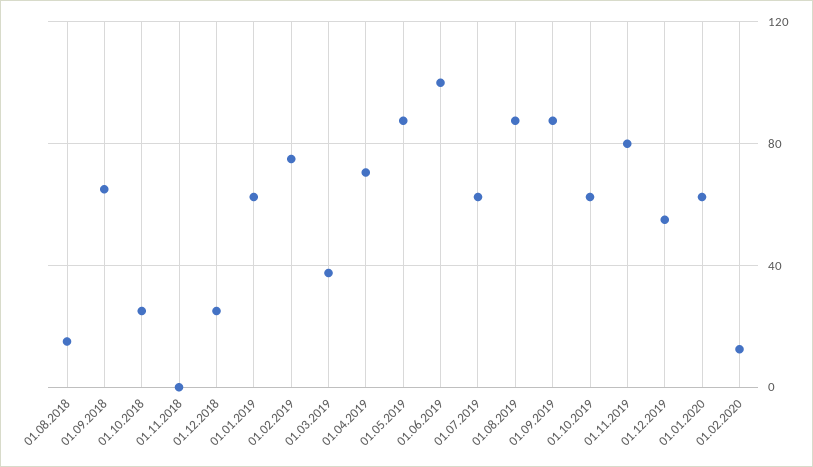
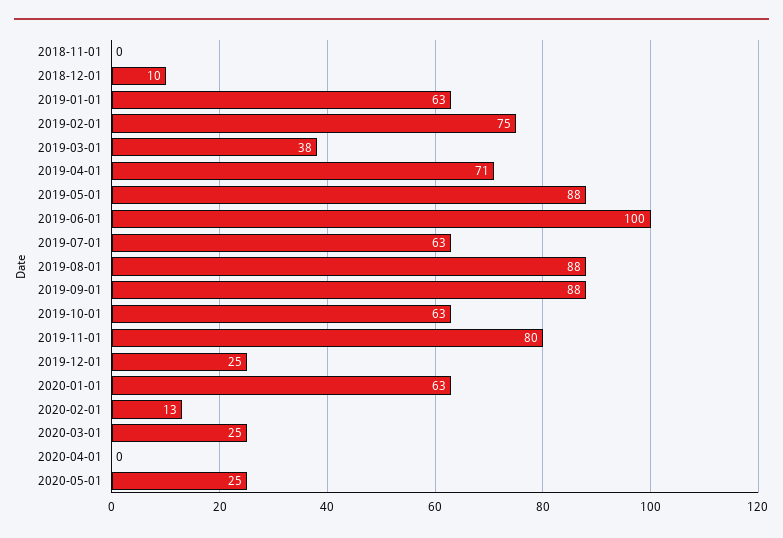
01.08.2018: 15 -> none
01.09.2018: 65 -> none
01.10.2018: 25 -> none
01.12.2018: 25 -> 10
01.12.2019: 55 -> 25
2020-03-01: none -> 25
2020-04-01: none -> 0
2020-05-01: none -> 25

